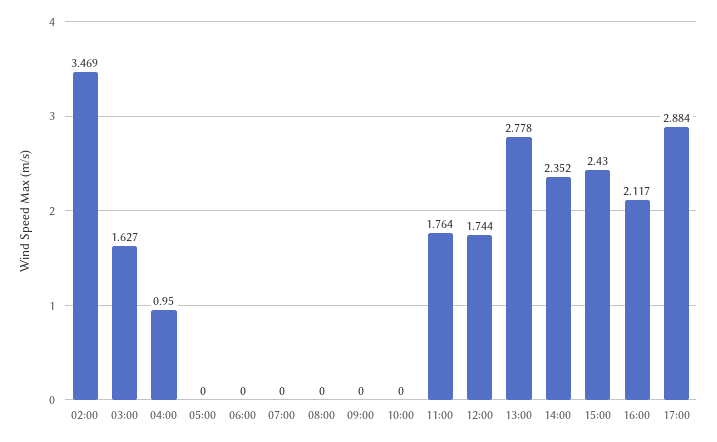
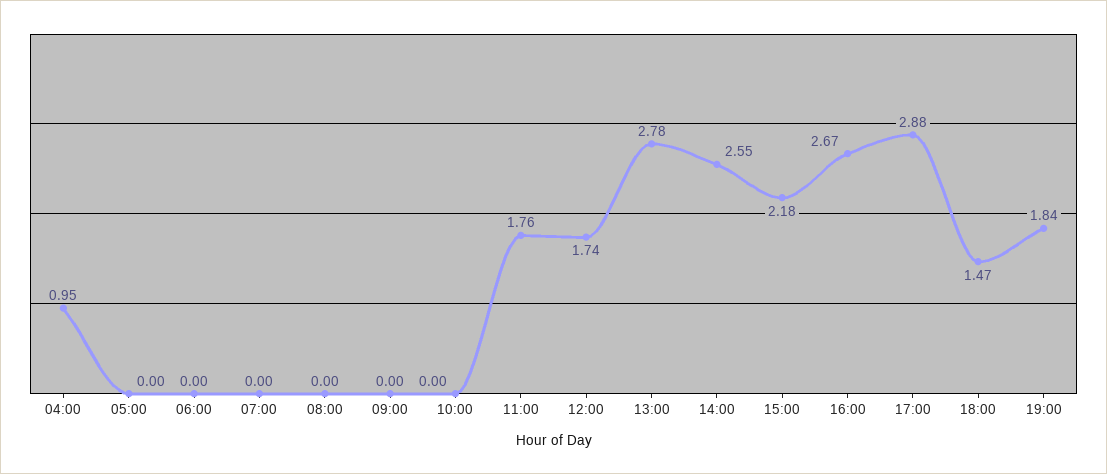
02:00: 3.469 -> none
03:00: 1.627 -> none
14:00: 2.352 -> 2.55
15:00: 2.43 -> 2.18
16:00: 2.117 -> 2.67
18:00: none -> 1.47
19:00: none -> 1.84

